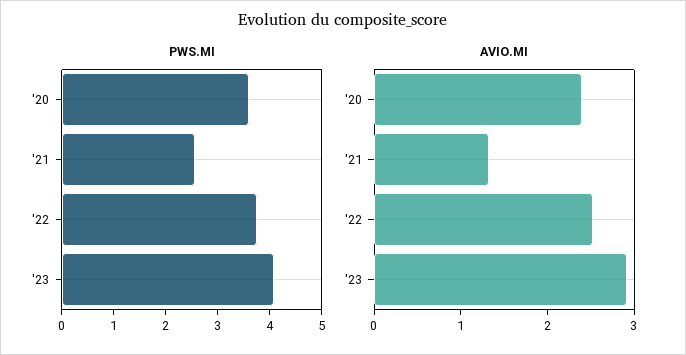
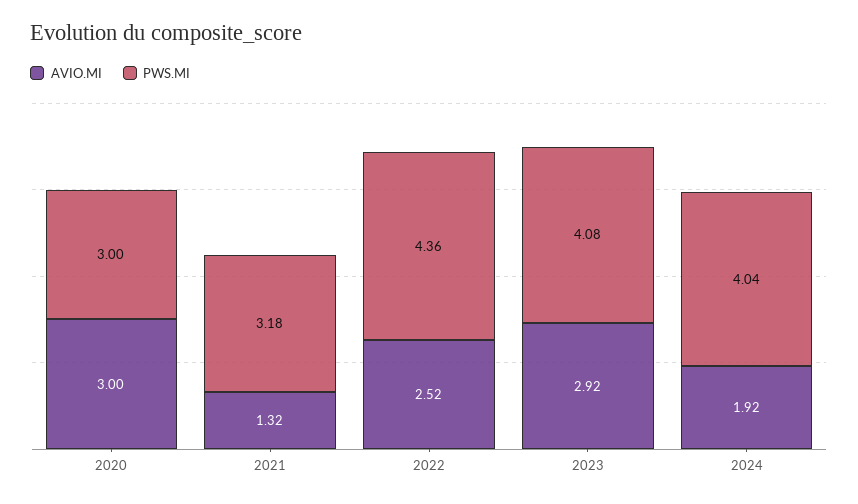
PWS.MI, '20: 3.6 -> 3
PWS.MI, '21: 2.6 -> 3.18
PWS.MI, '22: 3.8 -> 4.36
AVIO.MI, '20: 2.4 -> 3
AVIO.MI, 2024: none -> 1.92
PWS.MI, 2024: none -> 4.04

